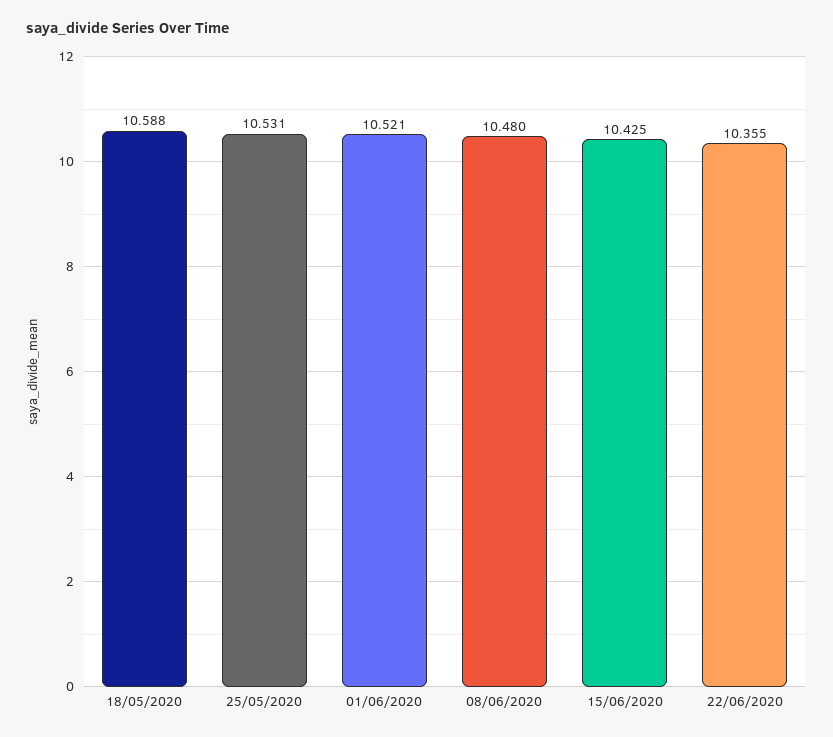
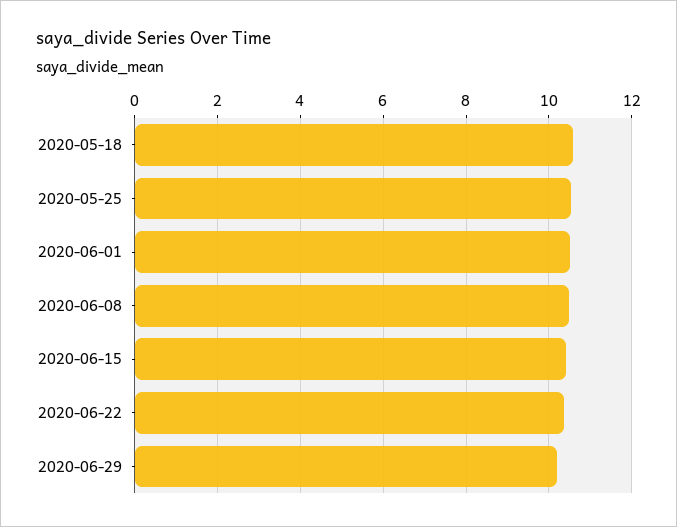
2020-06-29: none -> 10.2

